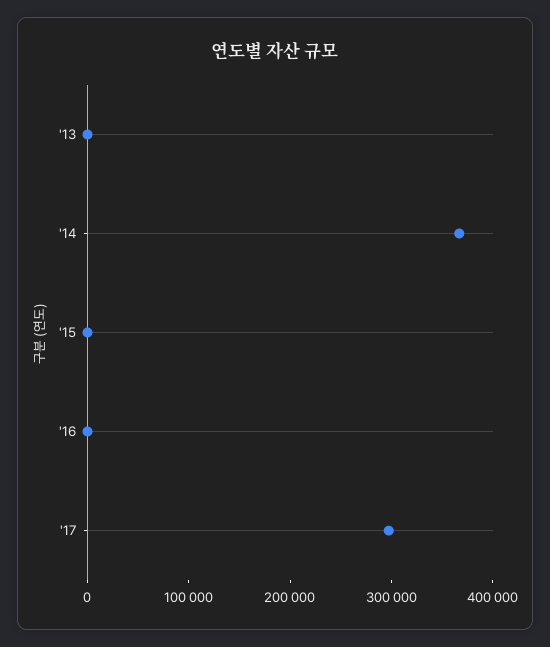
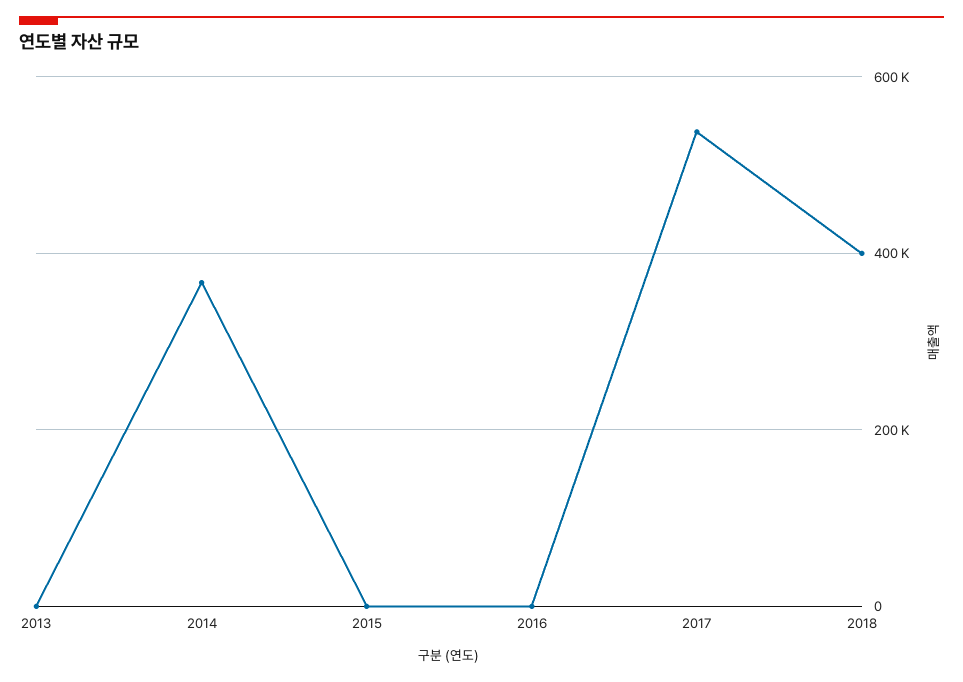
'17: 300000 -> 540000
2018: none -> 400000

